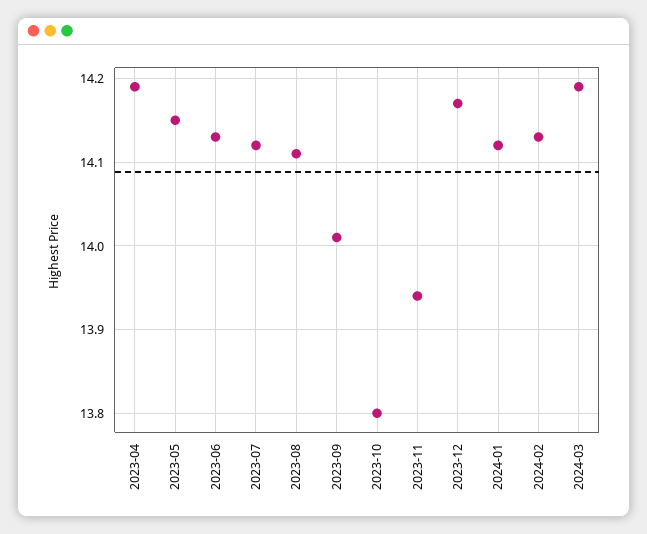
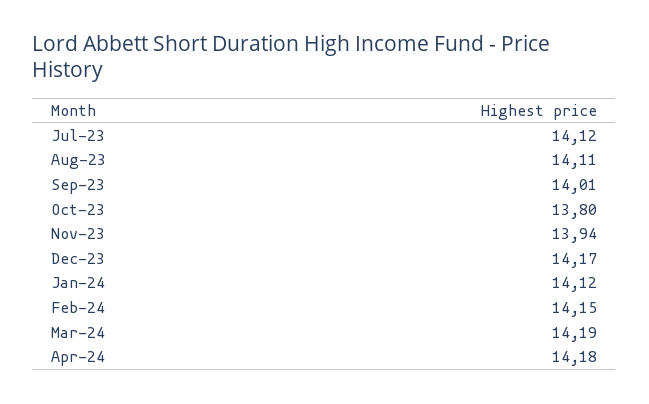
2023-04: 14.19 -> none
2023-05: 14.15 -> none
2023-06: 14.13 -> none
2024-02: 14.13 -> 14.15
Apr-24: none -> 14.18

